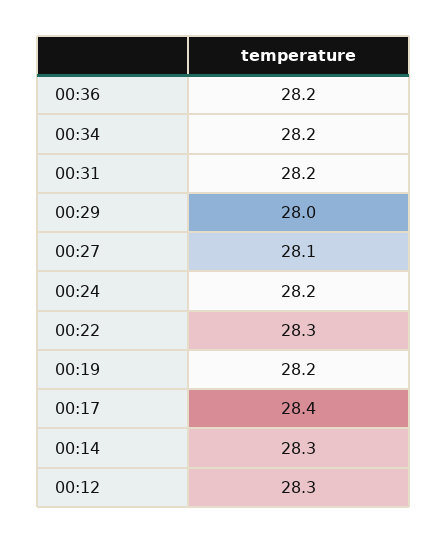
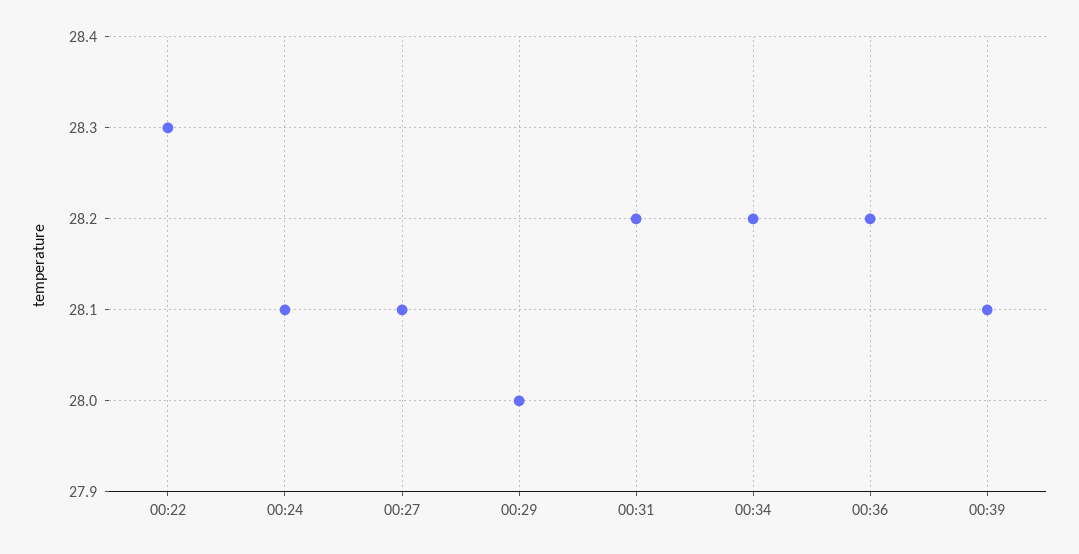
00:24: 28.2 -> 28.1
00:19: 28.2 -> none
00:17: 28.4 -> none
00:14: 28.3 -> none
00:12: 28.3 -> none
00:39: none -> 28.1

